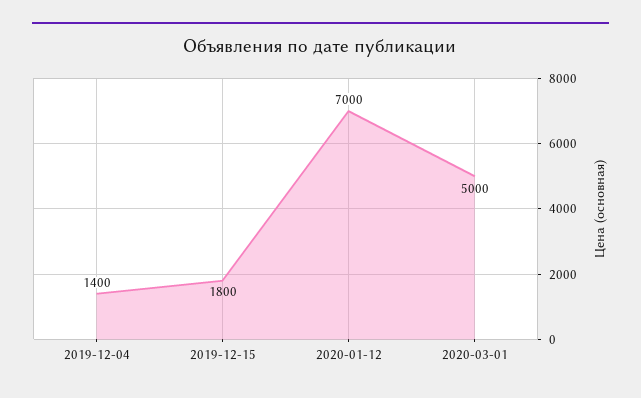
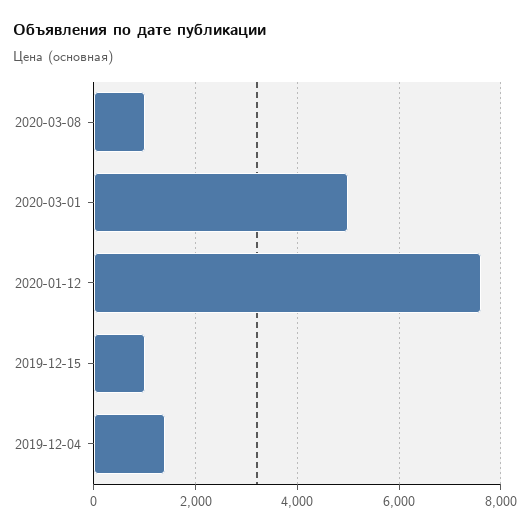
2019-12-15: 1800 -> 1000
2020-01-12: 7000 -> 7600
2020-03-08: none -> 1000

